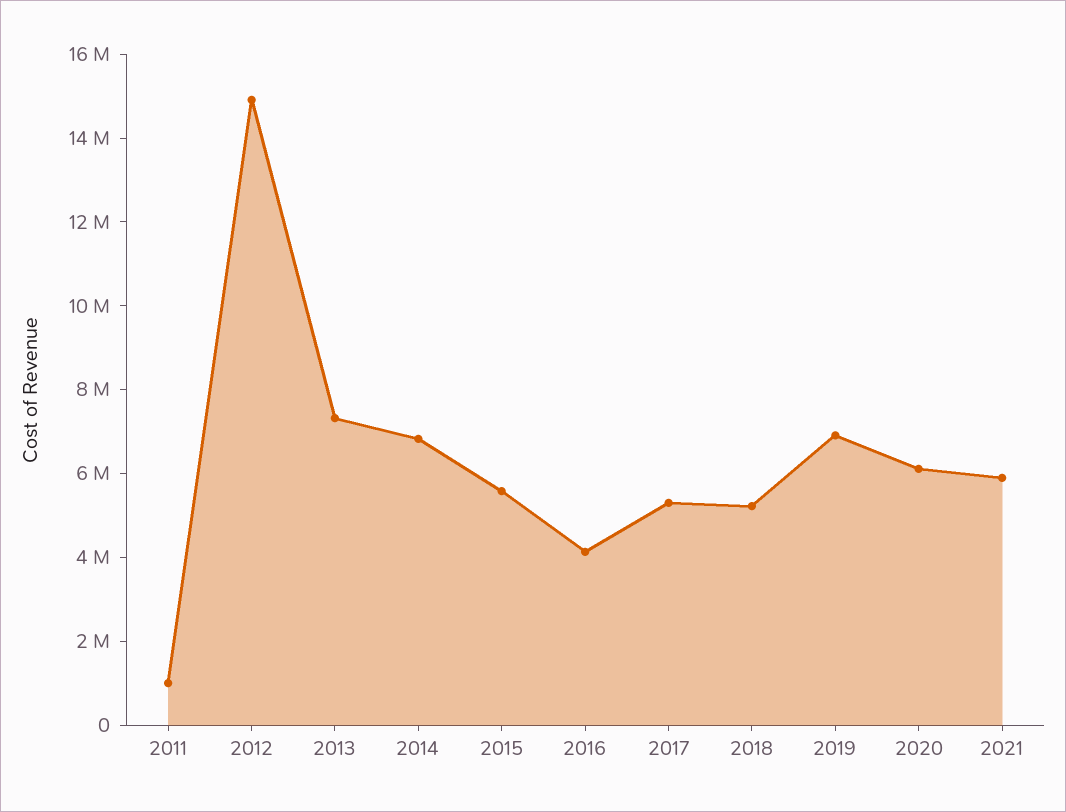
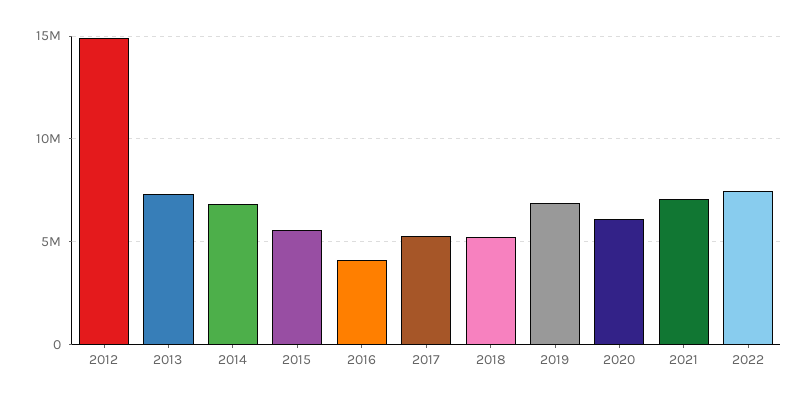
2011: 1000000 -> none
2021: 6000000 -> 7000000
2022: none -> 7500000

